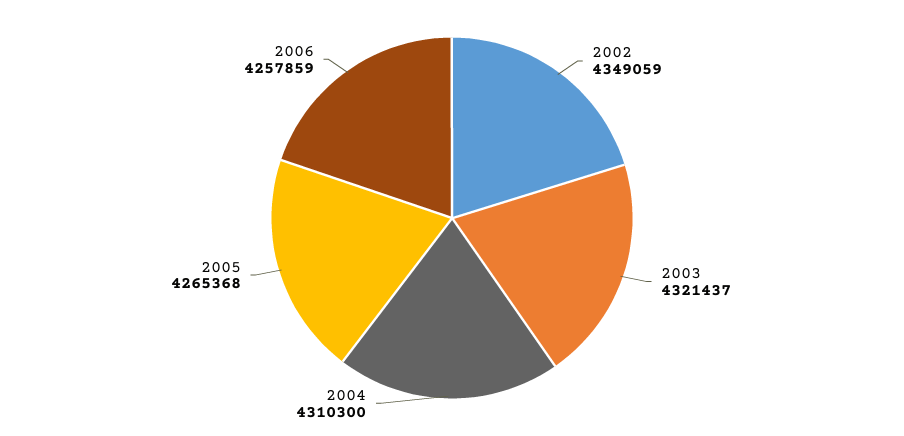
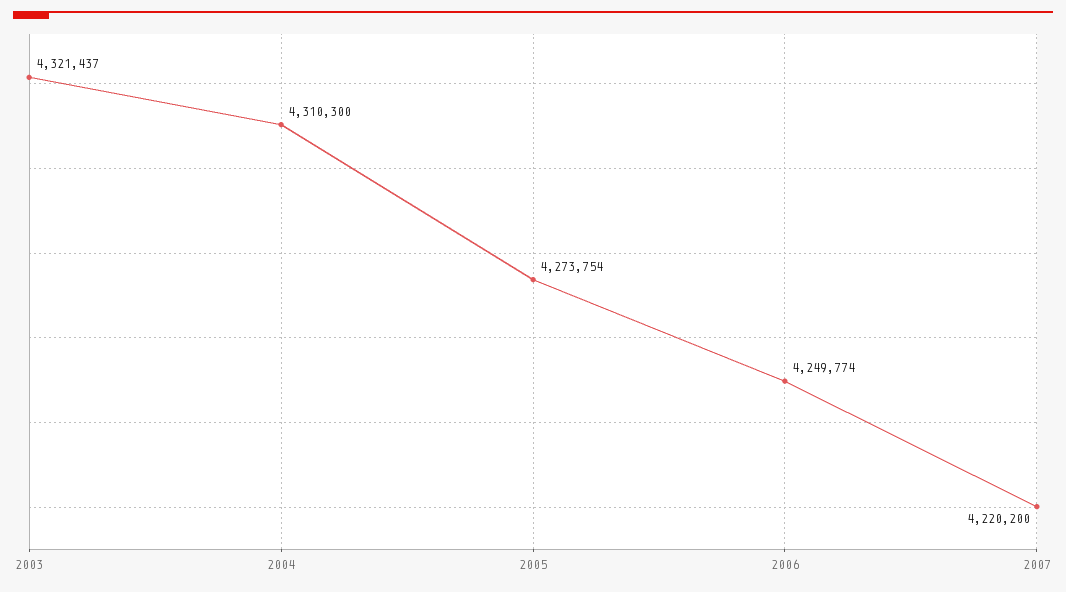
2002: 4349059 -> none
2005: 4265368 -> 4273754
2006: 4257859 -> 4249774
2007: none -> 4220200

